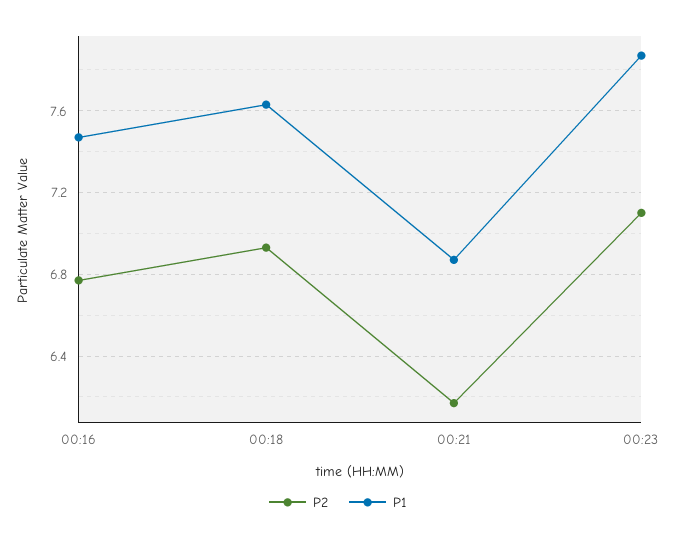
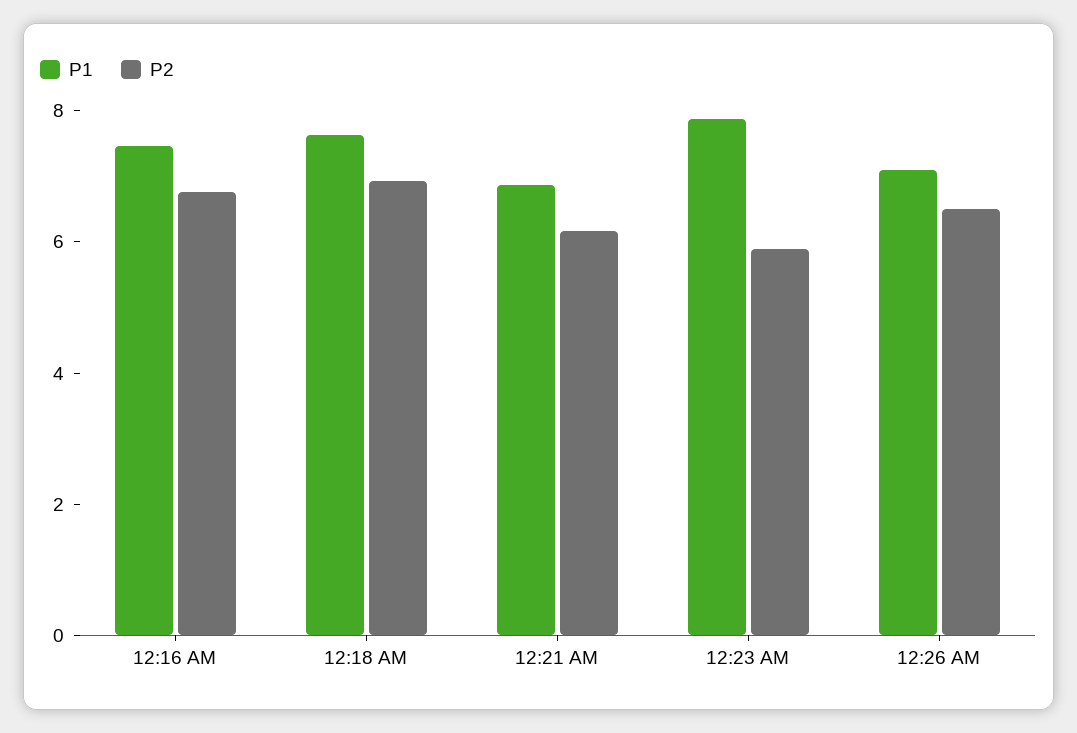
P2, 00:23: 7.1 -> 6
P1, 12:26 AM: none -> 7
P2, 12:26 AM: none -> 6.5

